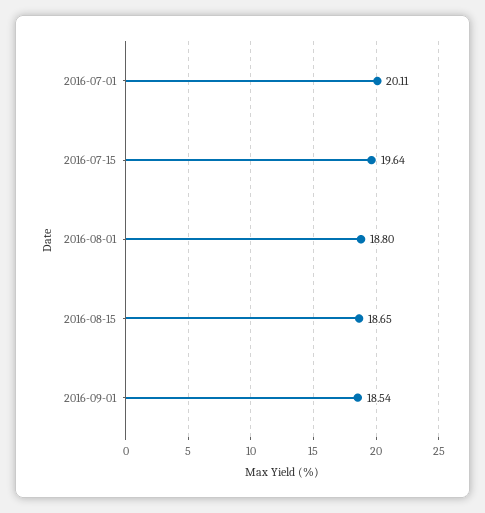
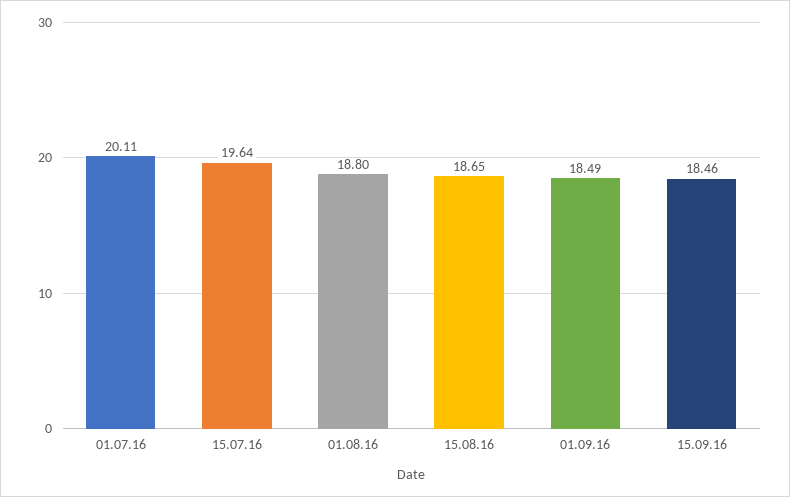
2016-09-01: 18.54 -> 18.49
15.09.16: none -> 18.46

